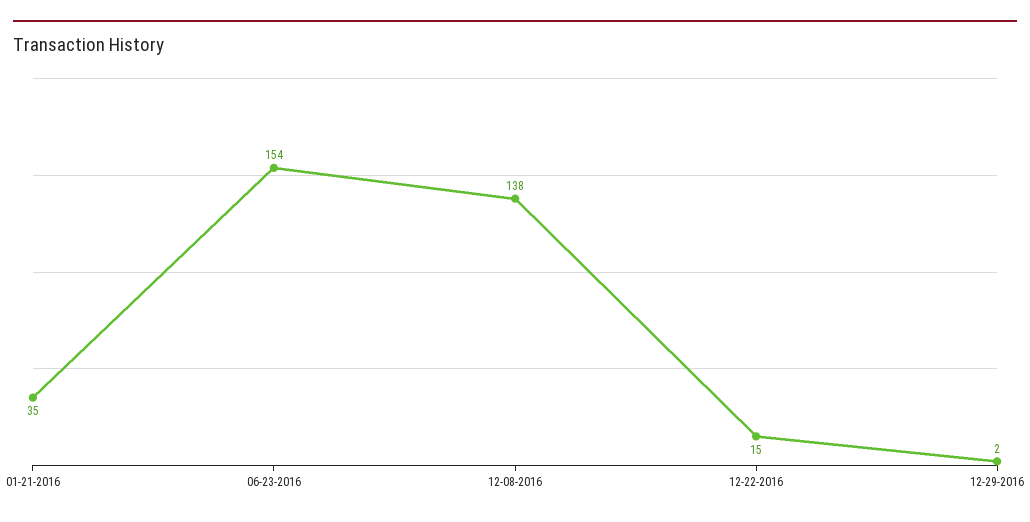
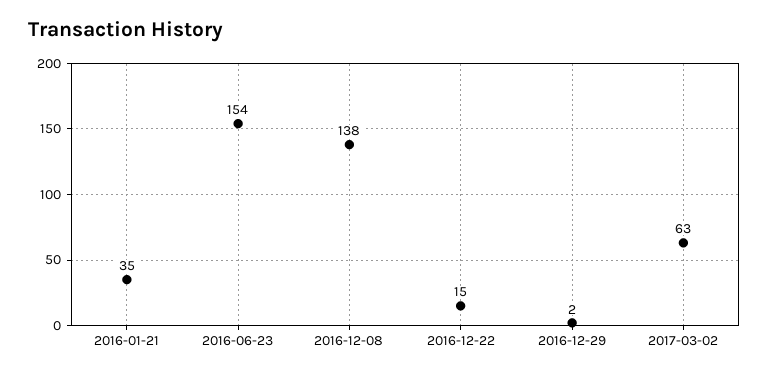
2017-03-02: none -> 63

